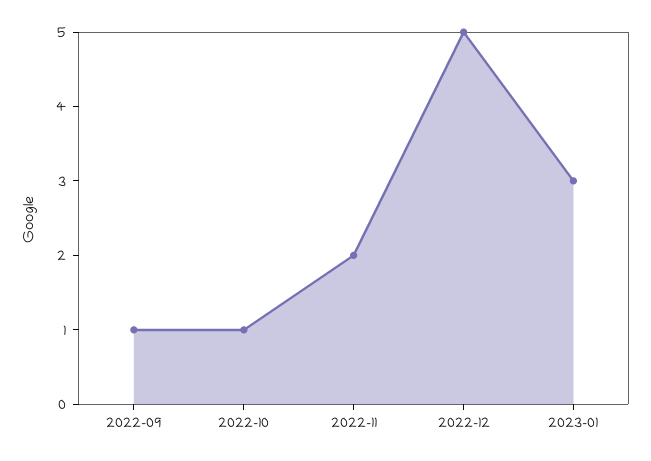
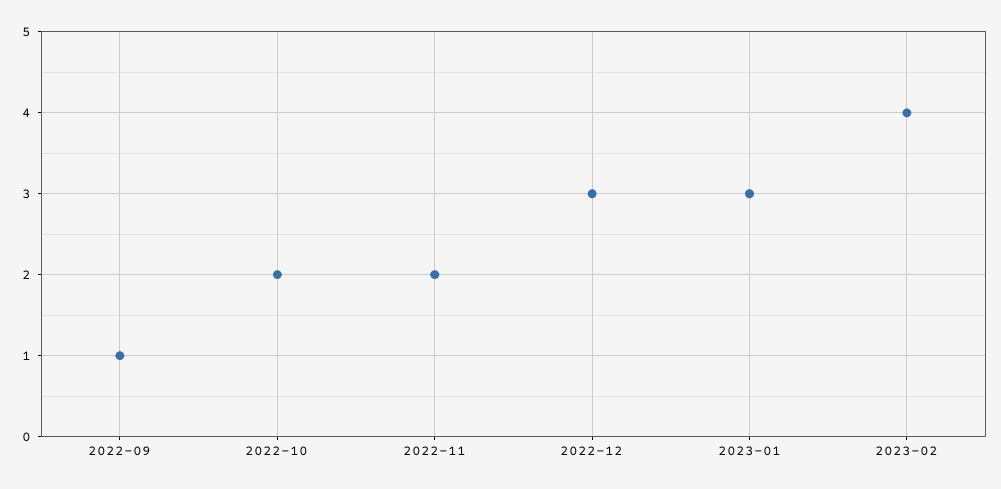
2022-10: 1 -> 2
2022-12: 5 -> 3
2023-02: none -> 4

